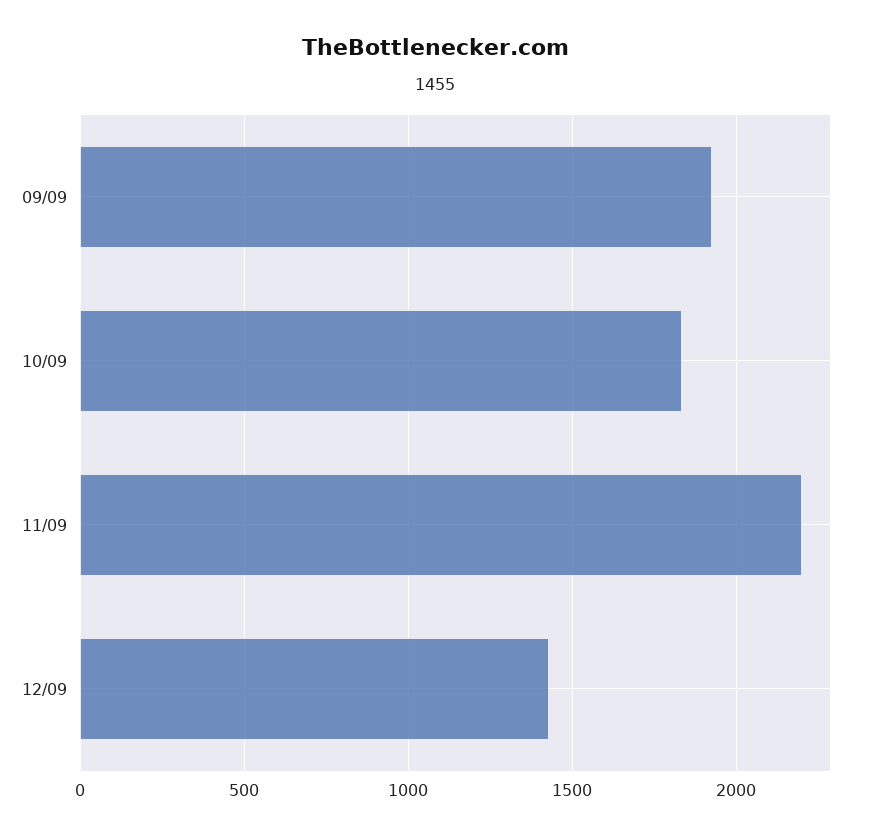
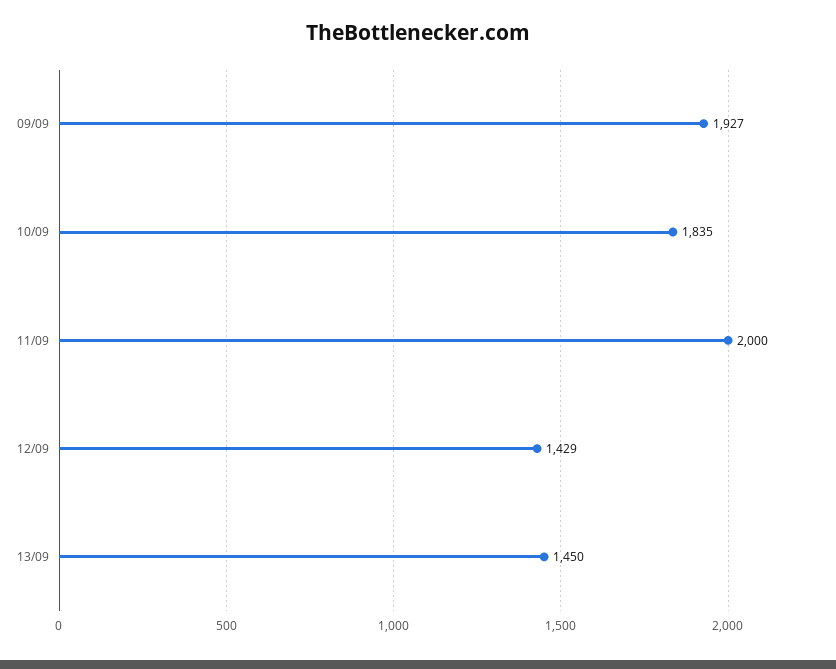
11/09: 2200 -> 2000
13/09: none -> 1450

